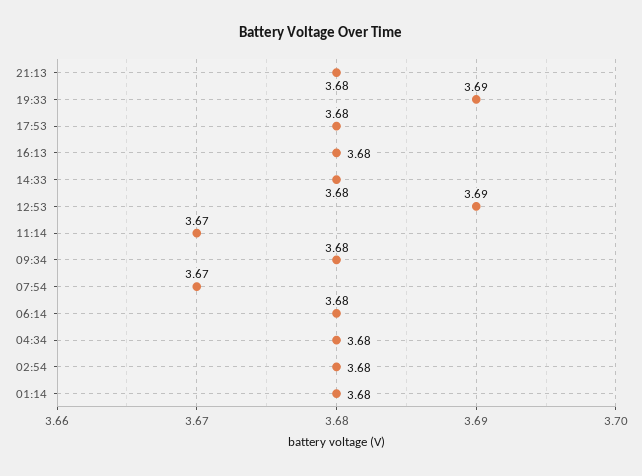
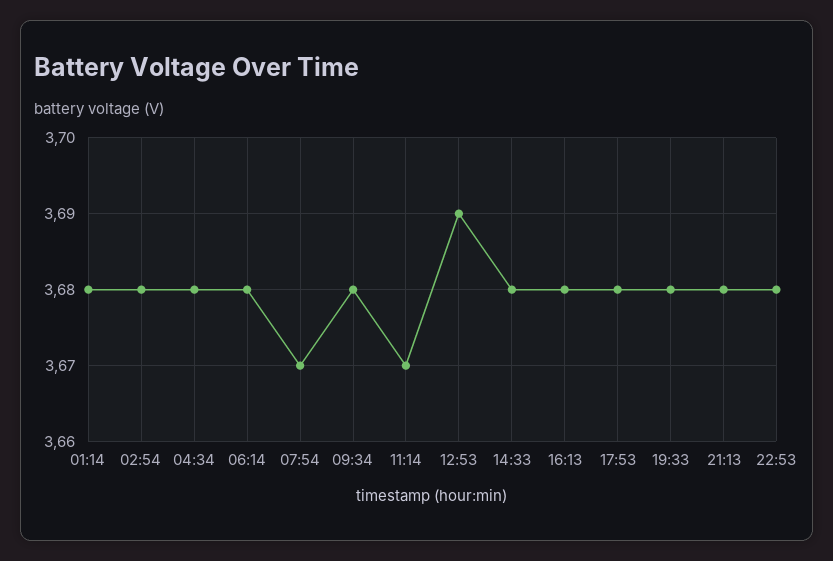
19:33: 3.69 -> 3.68
22:53: none -> 3.68

